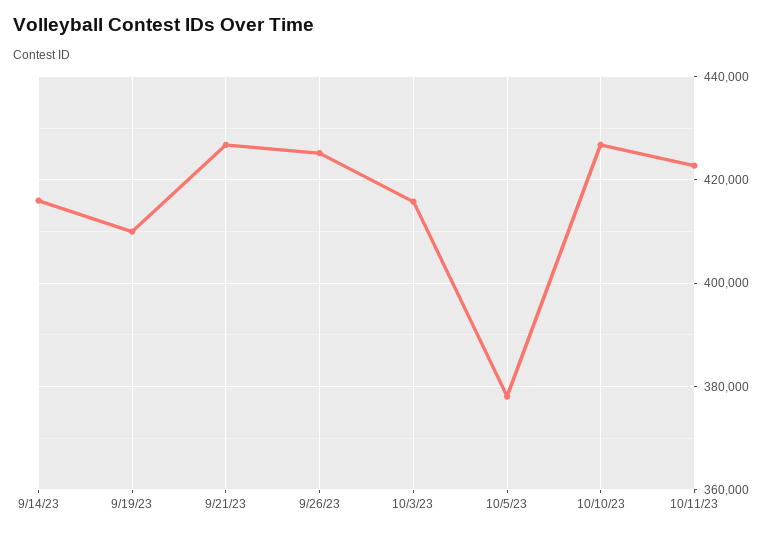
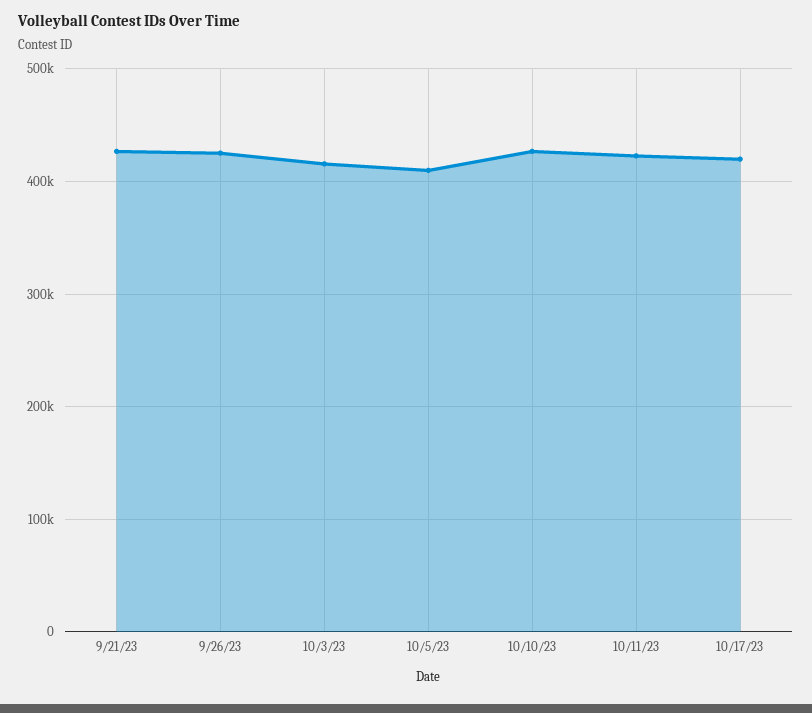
9/14/23: 416000 -> none
9/19/23: 410000 -> none
10/5/23: 378000 -> 410000
10/17/23: none -> 420000

